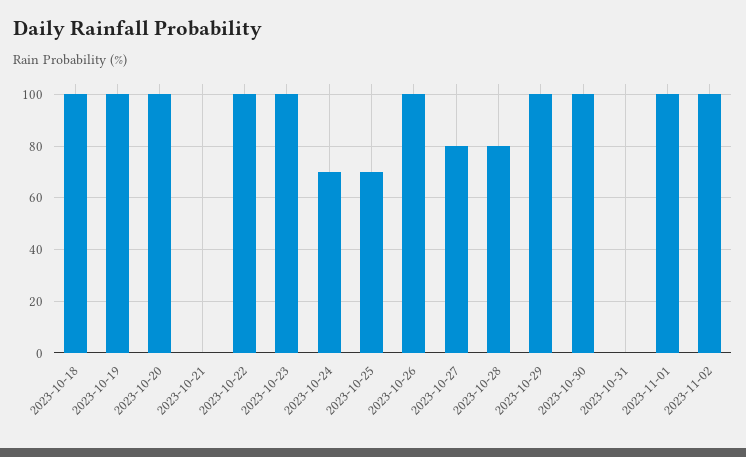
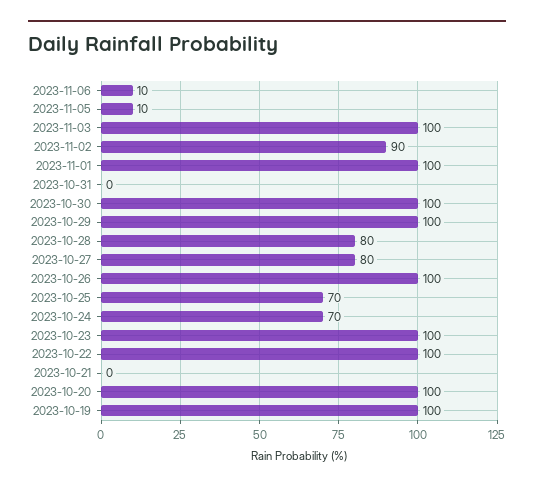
2023-10-18: 100 -> none
2023-11-02: 100 -> 90
2023-11-06: none -> 10
2023-11-05: none -> 10
2023-11-03: none -> 100

